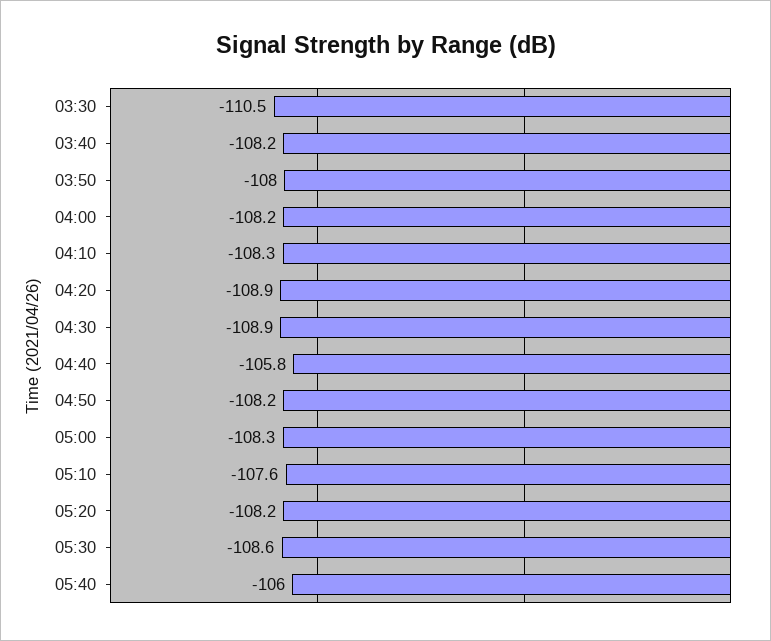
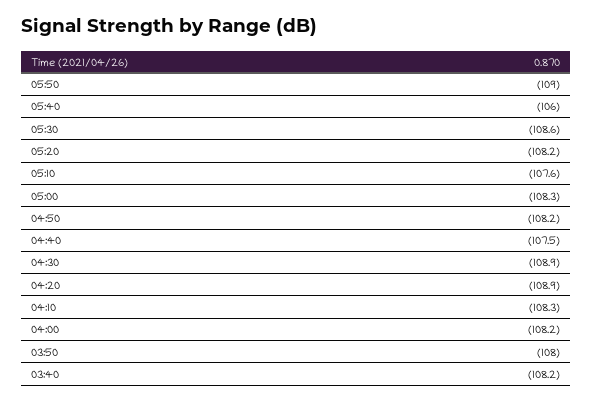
03:30: -110.5 -> none
04:40: -105.8 -> -107.5
05:50: none -> -109

